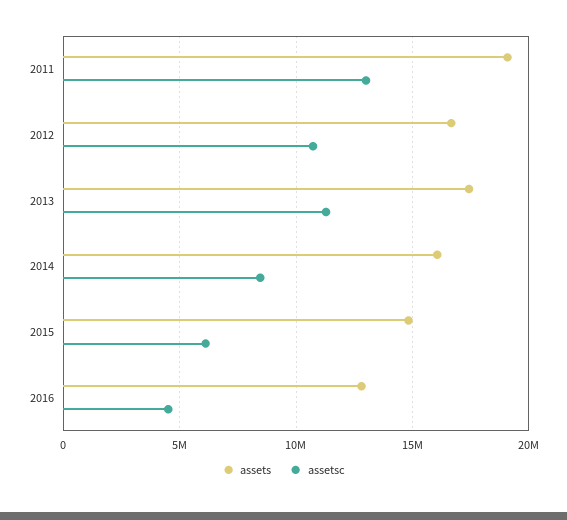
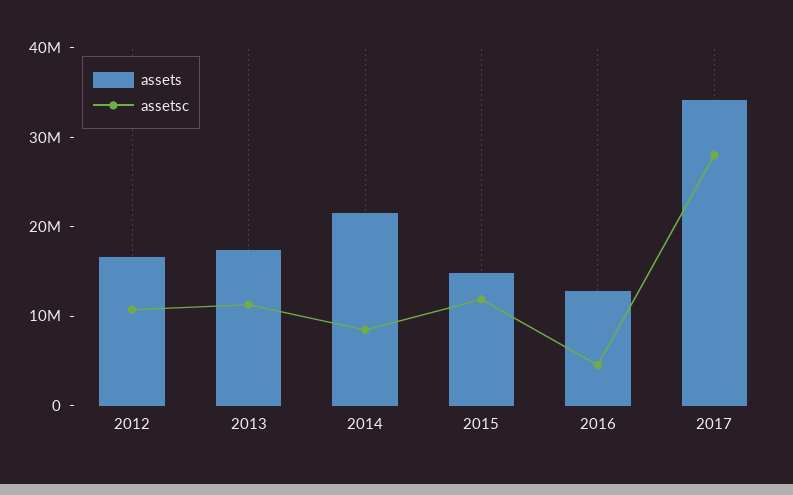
assets, 2011: 19000000 -> none
assetsc, 2011: 13000000 -> none
assets, 2014: 16000000 -> 22000000
assetsc, 2015: 6000000 -> 12000000
assets, 2017: none -> 34000000
assetsc, 2017: none -> 28000000

